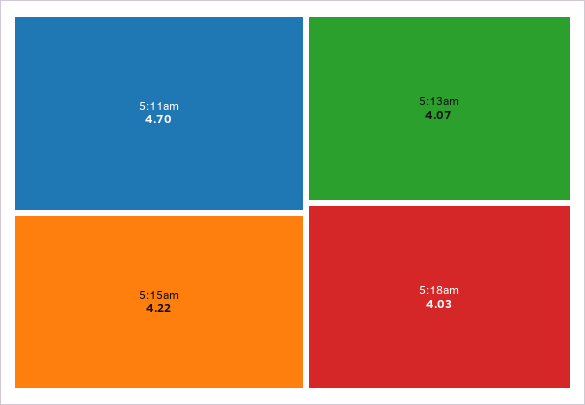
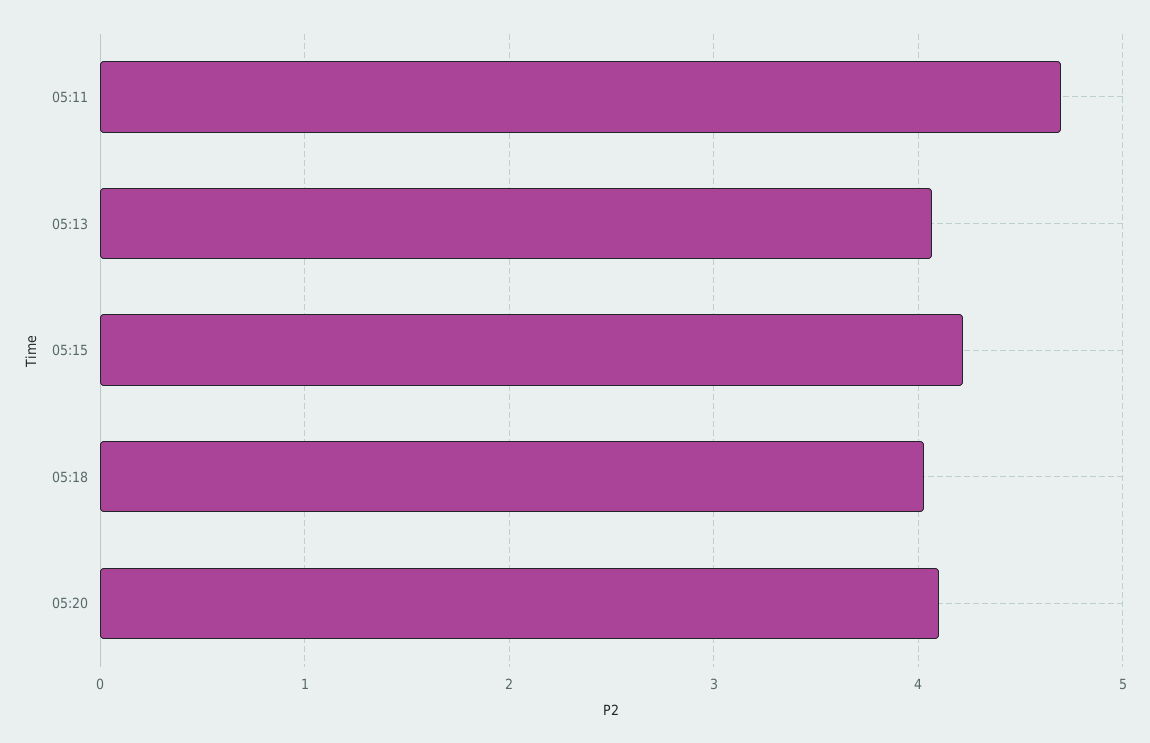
05:20: none -> 4.1

